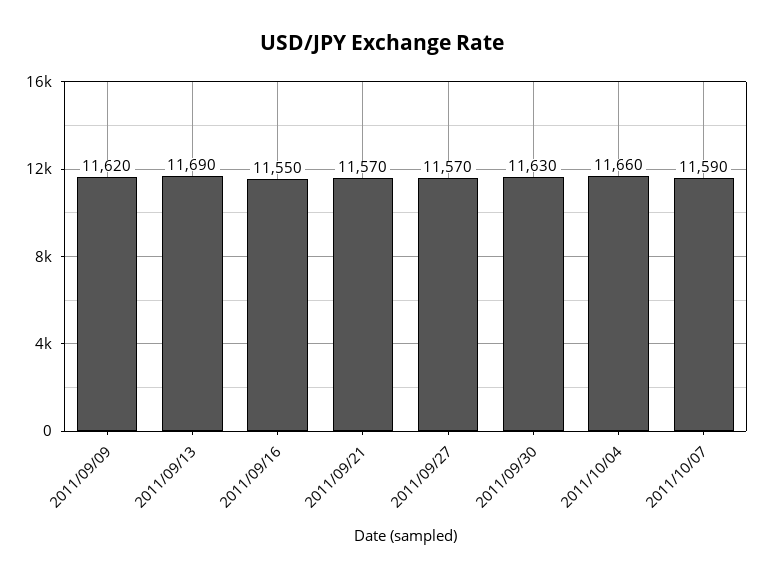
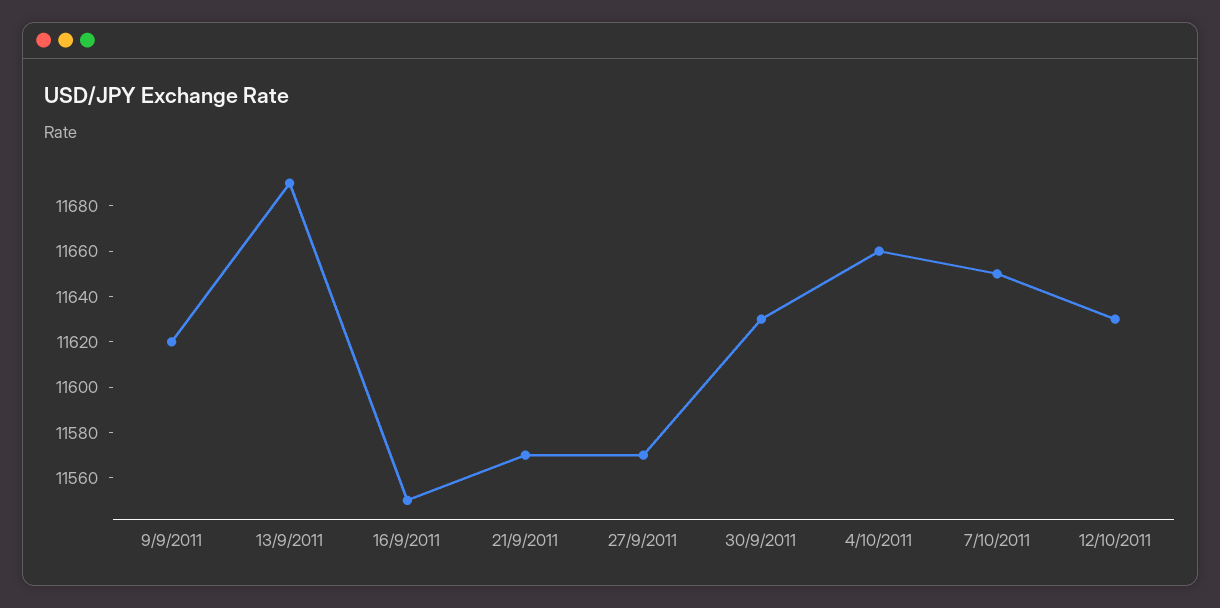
2011/10/07: 11590 -> 11650
12/10/2011: none -> 11630

